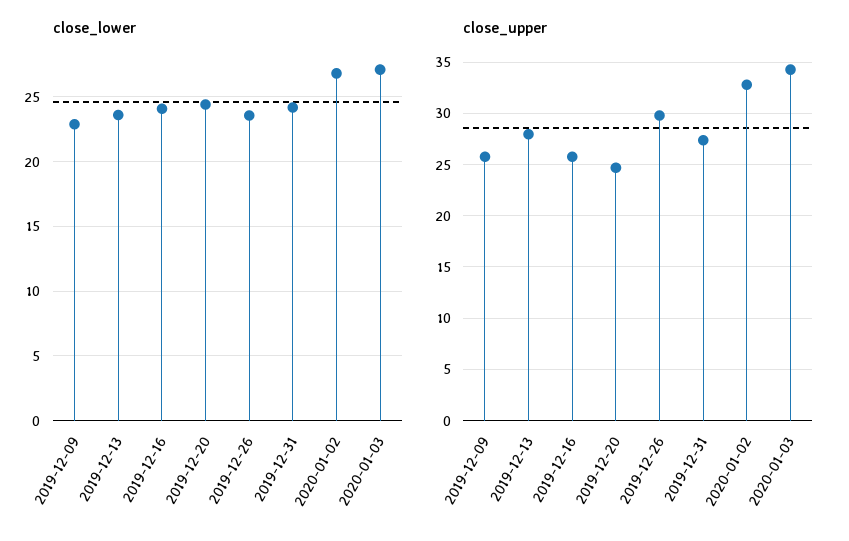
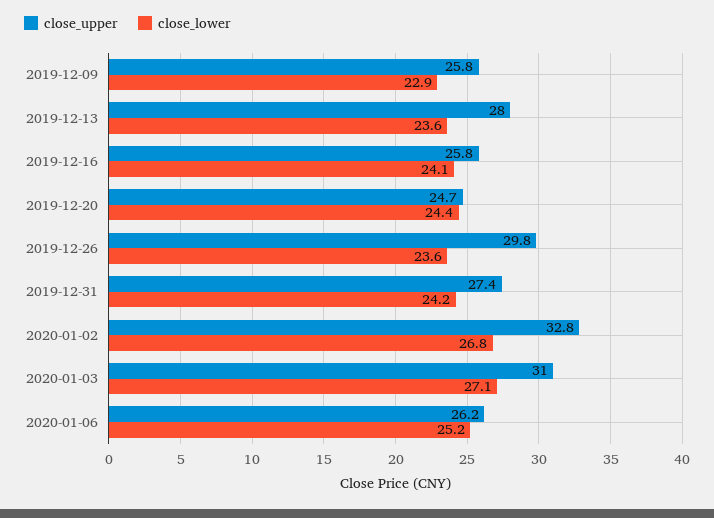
close_upper, 2020-01-03: 34 -> 31
close_upper, 2020-01-06: none -> 26.2
close_lower, 2020-01-06: none -> 25.2

